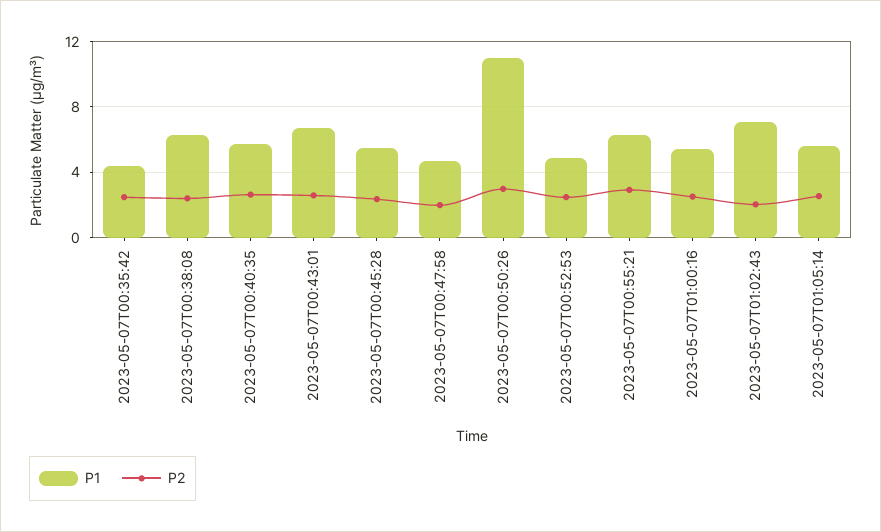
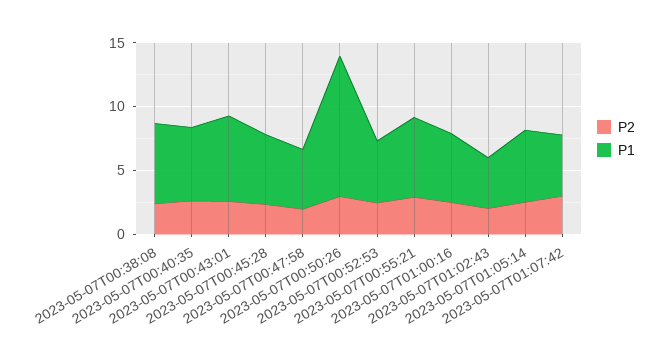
P1, 2023-05-07T00:35:42: 4.5 -> none
P2, 2023-05-07T00:35:42: 2.5 -> none
P1, 2023-05-07T01:02:43: 7 -> 4
P2, 2023-05-07T01:07:42: none -> 3
P1, 2023-05-07T01:07:42: none -> 5

